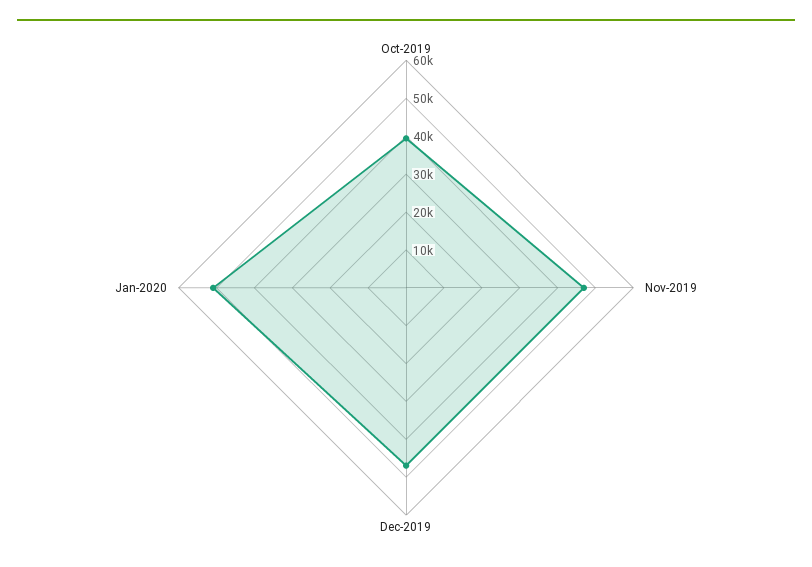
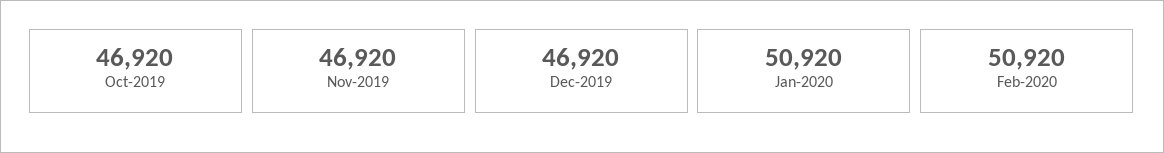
Oct-2019: 40000 -> 46920
Feb-2020: none -> 50920

